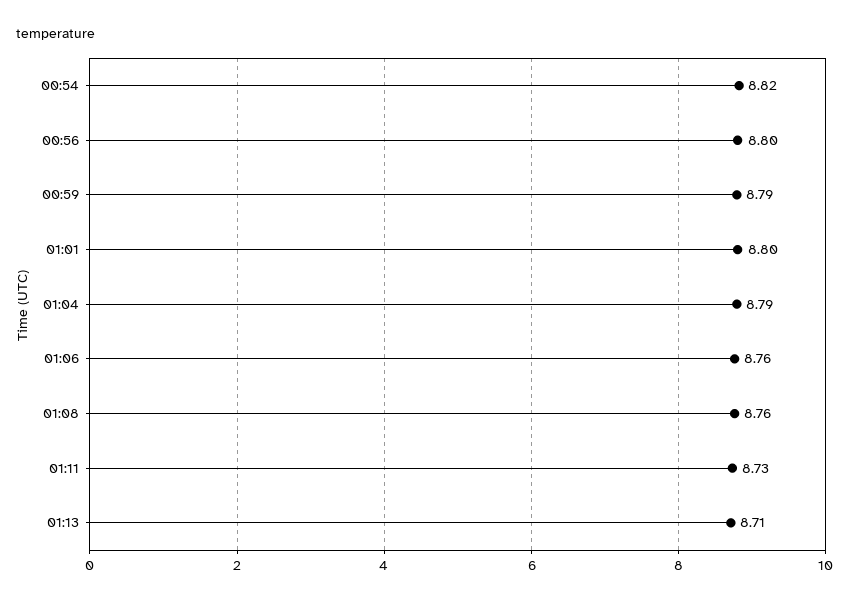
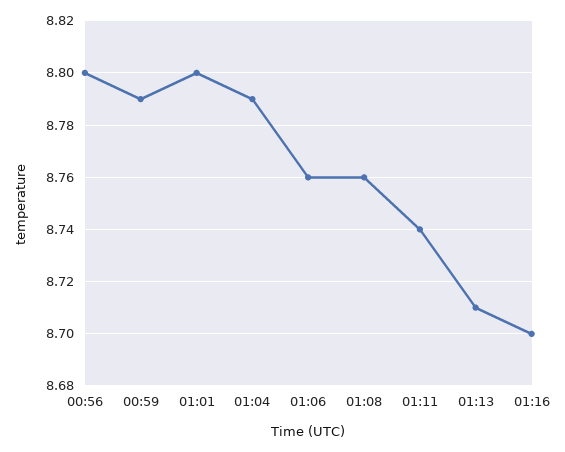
00:54: 8.82 -> none
01:11: 8.73 -> 8.74
01:16: none -> 8.7

